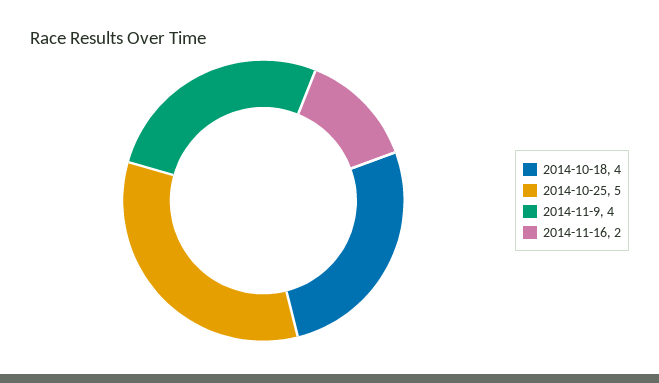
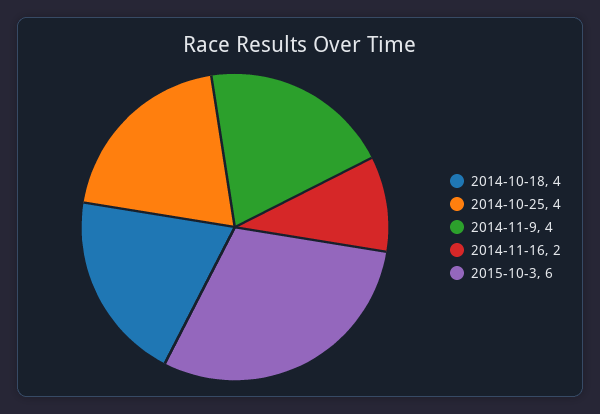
2014-10-25: 5 -> 4
2015-10-3: none -> 6

